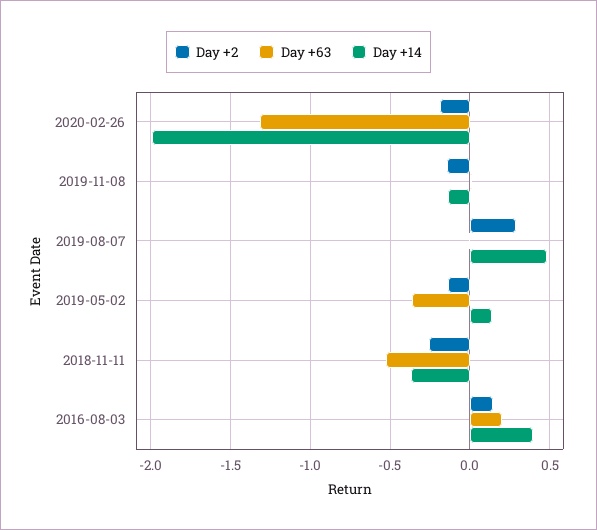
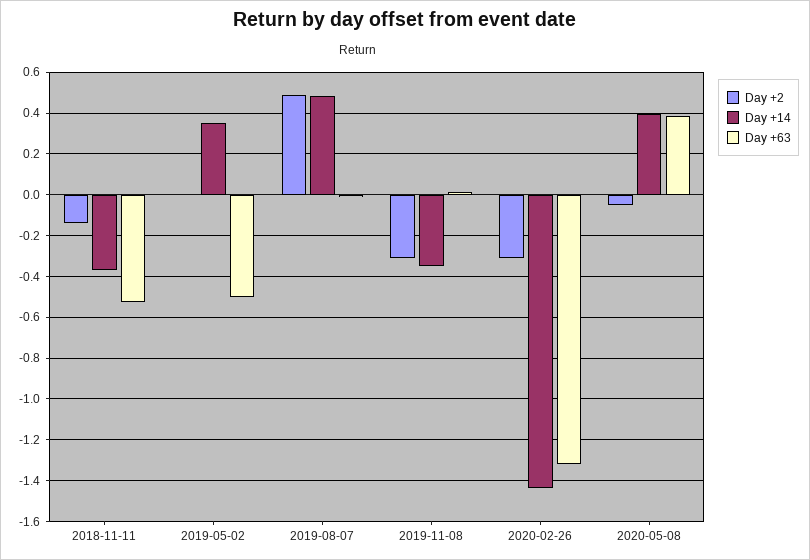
Day +2, 2020-02-26: -0.2 -> -0.3
Day +14, 2020-02-26: -2 -> -1.45
Day +2, 2019-11-08: -0.15 -> -0.3
Day +14, 2019-11-08: -0.15 -> -0.35
Day +2, 2019-08-07: 0.3 -> 0.5
Day +2, 2019-05-02: -0.15 -> 0
Day +63, 2019-05-02: -0.35 -> -0.5
Day +14, 2019-05-02: 0.15 -> 0.35
Day +2, 2018-11-11: -0.25 -> -0.15
Day +2, 2016-08-03: 0.15 -> none
Day +63, 2016-08-03: 0.2 -> none
Day +14, 2016-08-03: 0.4 -> none
Day +2, 2020-05-08: none -> -0.05
Day +14, 2020-05-08: none -> 0.4
Day +63, 2020-05-08: none -> 0.4

